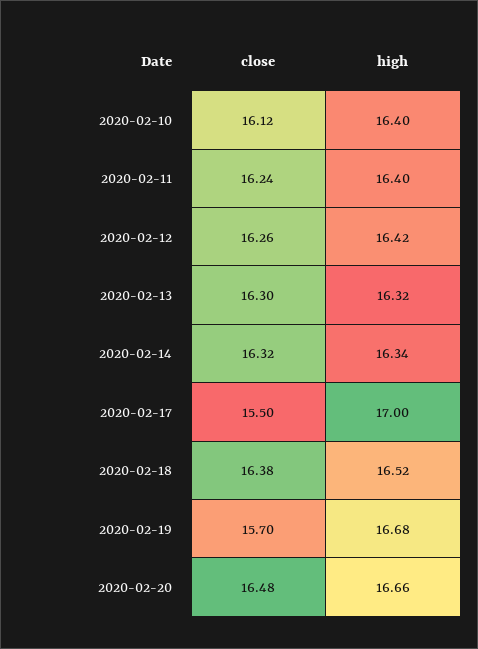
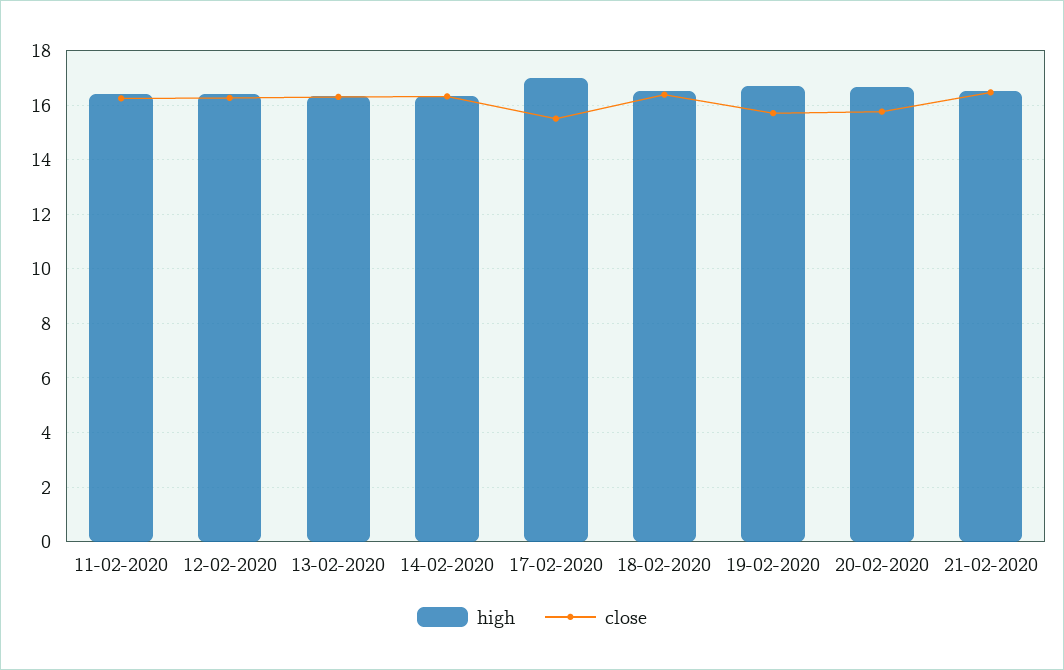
close, 2020-02-10: 16.12 -> none
high, 2020-02-10: 16.4 -> none
close, 2020-02-20: 16.48 -> 15.75
high, 21-02-2020: none -> 16.5
close, 21-02-2020: none -> 16.5

